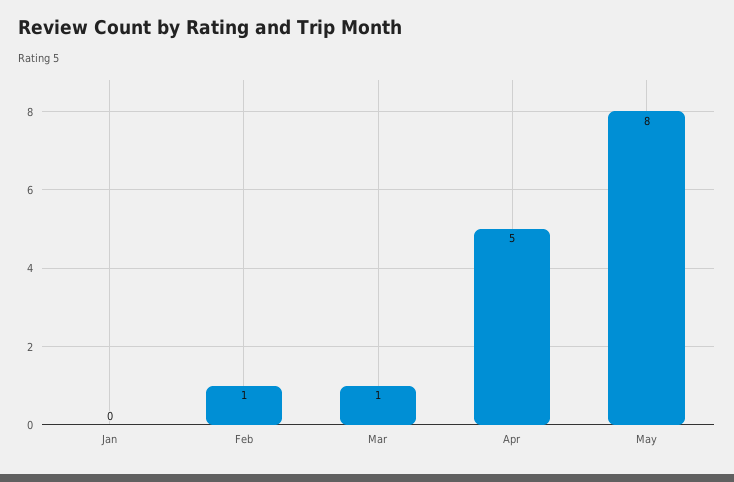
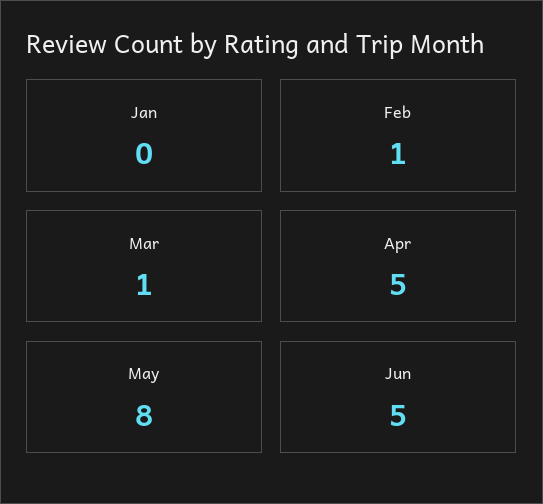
Jun: none -> 5

